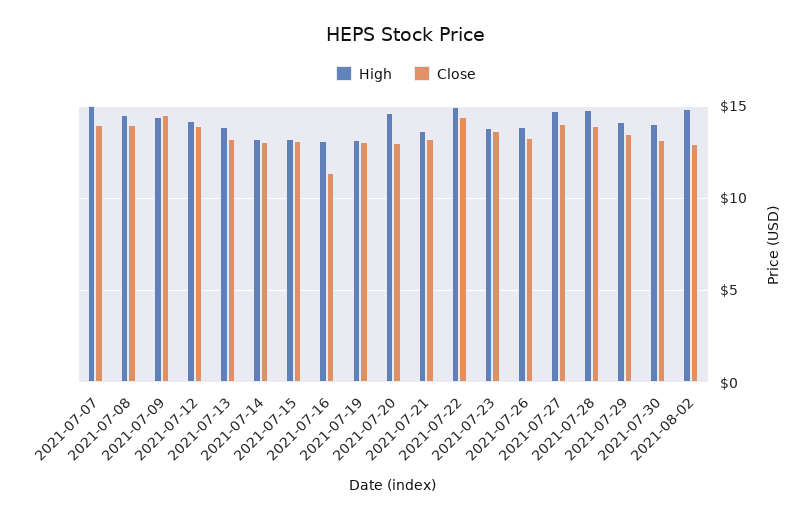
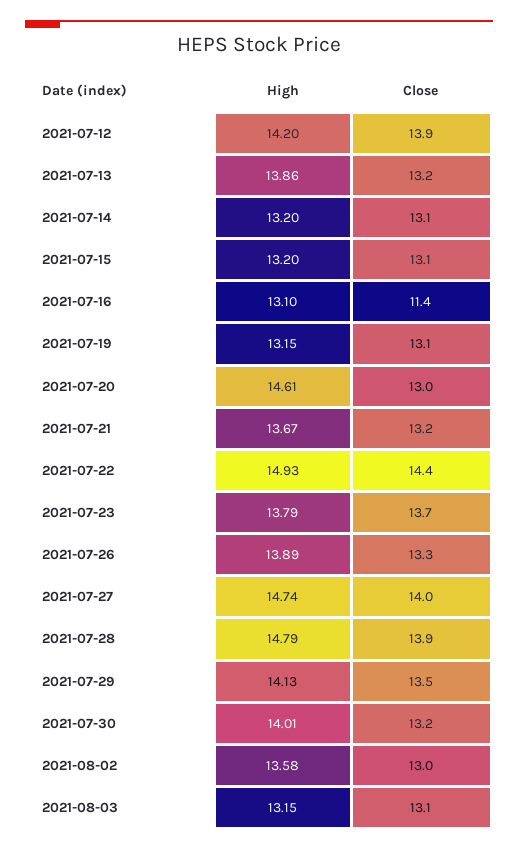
High, 2021-07-07: 15 -> none
Close, 2021-07-07: 14 -> none
High, 2021-07-08: 14.5 -> none
Close, 2021-07-08: 14 -> none
High, 2021-07-09: 14.5 -> none
Close, 2021-07-09: 14.5 -> none
High, 2021-08-02: 15 -> 13.58
High, 2021-08-03: none -> 13.15
Close, 2021-08-03: none -> 13.1

